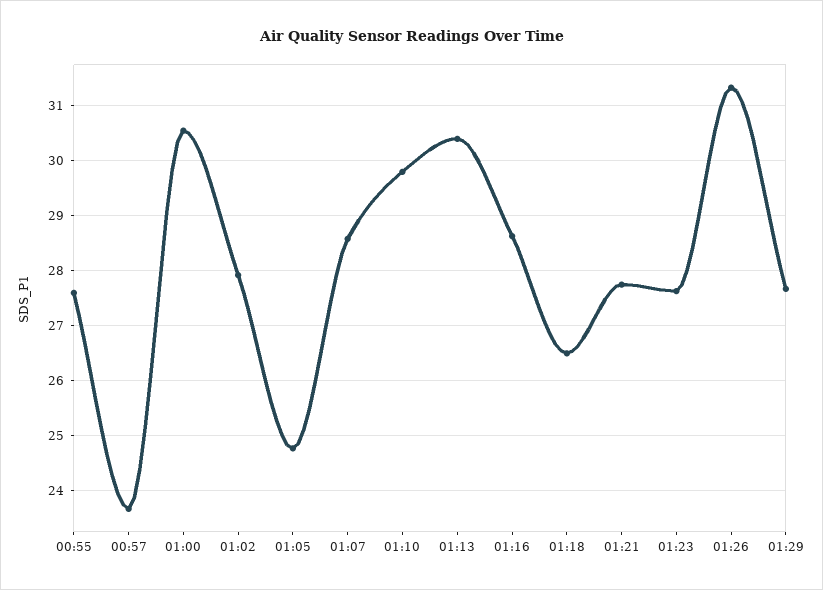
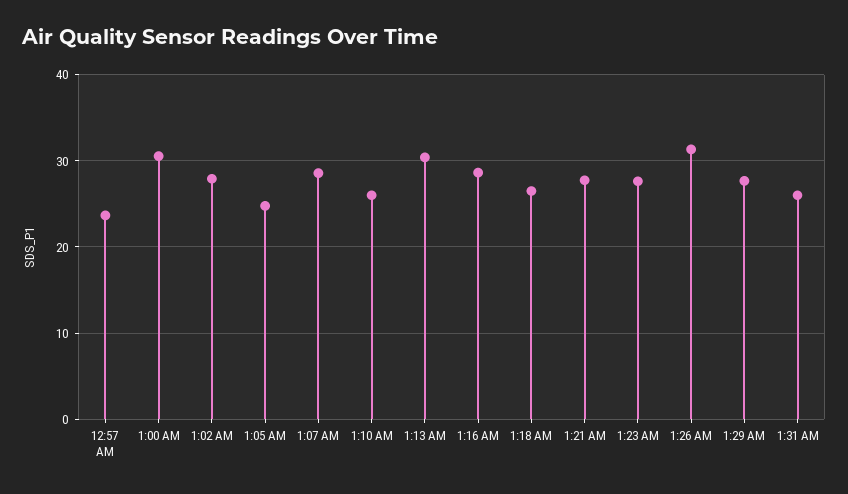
00:55: 27.6 -> none
01:10: 29.8 -> 26
1:31 AM: none -> 26

